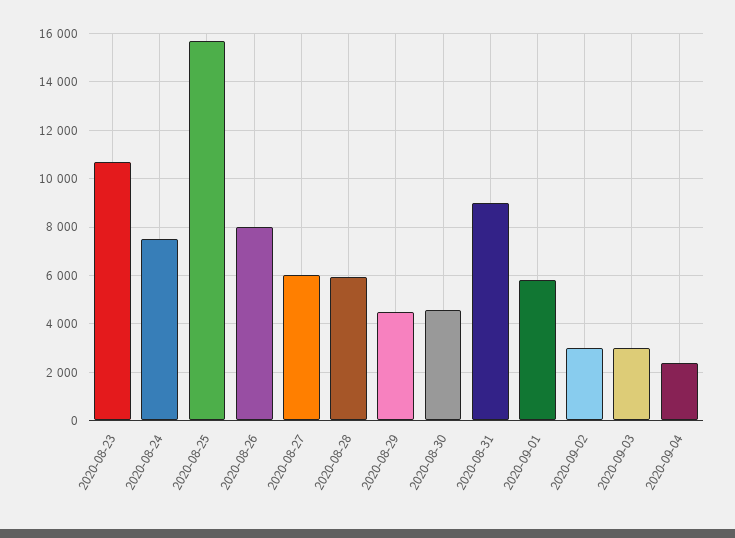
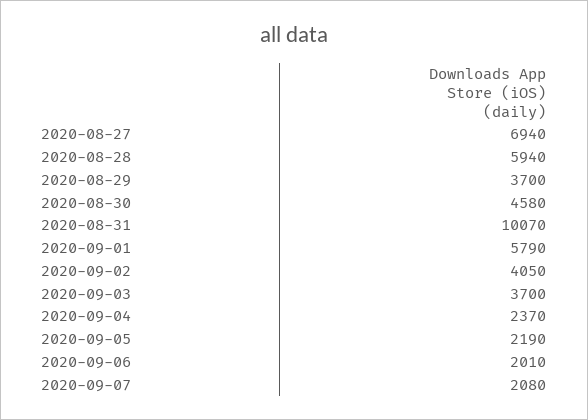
2020-08-23: 10750 -> none
2020-08-24: 7500 -> none
2020-08-25: 15750 -> none
2020-08-26: 8000 -> none
2020-08-27: 6000 -> 6940
2020-08-29: 4500 -> 3700
2020-08-31: 9000 -> 10070
2020-09-02: 3000 -> 4050
2020-09-03: 3000 -> 3700
2020-09-05: none -> 2190
2020-09-06: none -> 2010
2020-09-07: none -> 2080

